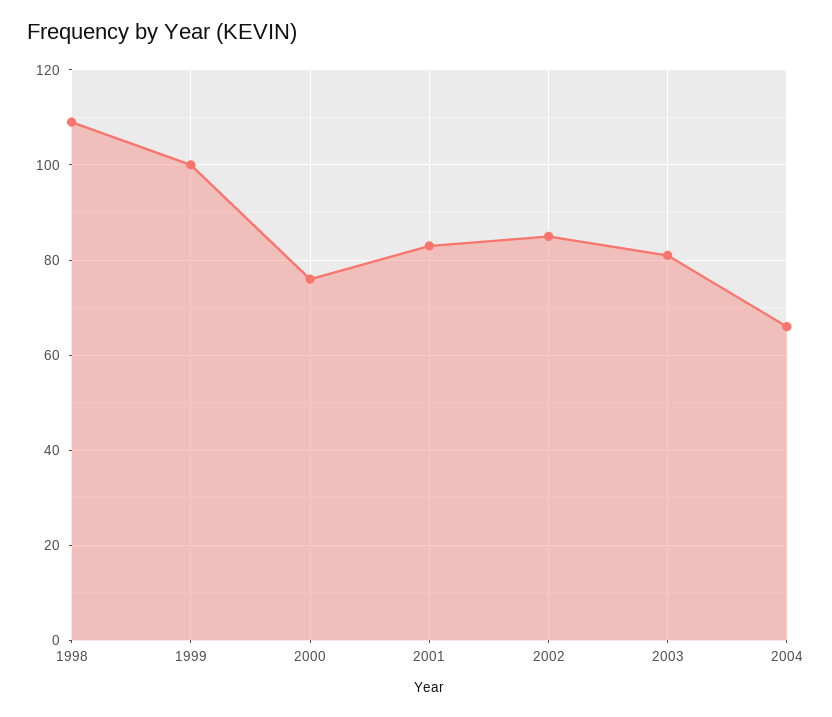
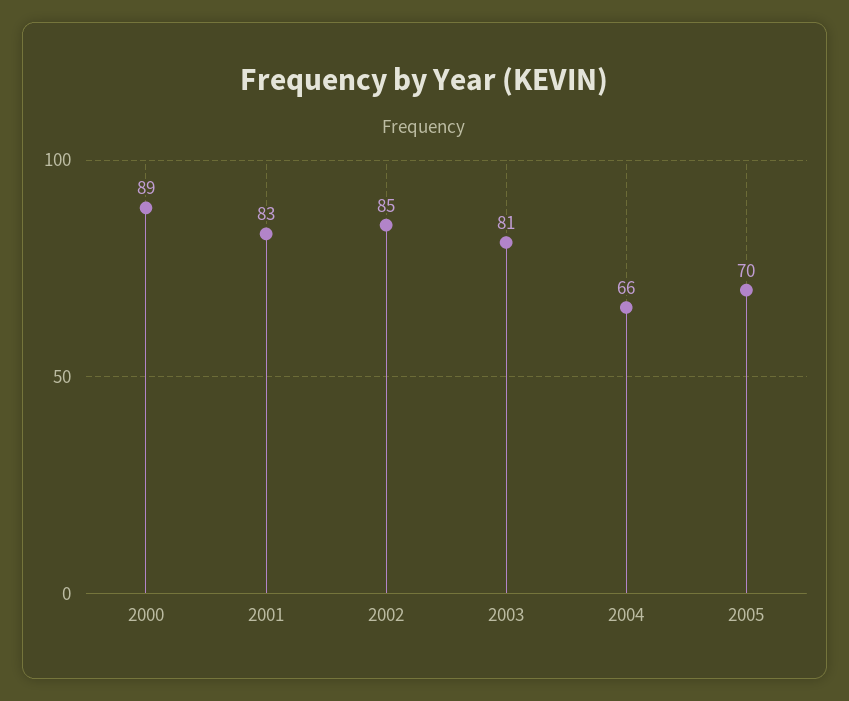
1998: 110 -> none
1999: 100 -> none
2000: 75 -> 89
2005: none -> 70

